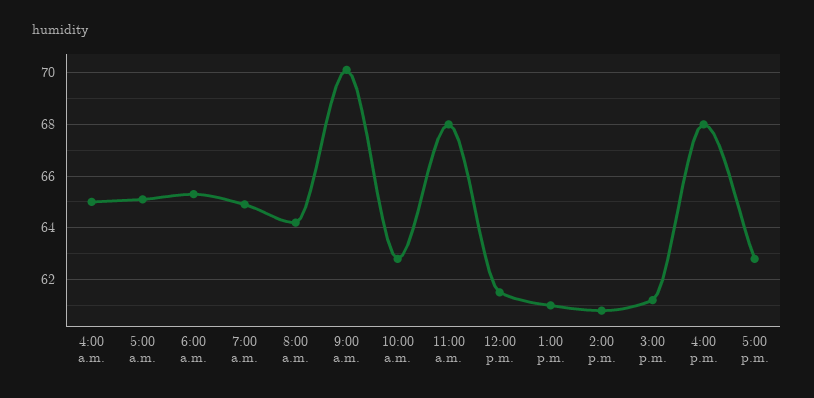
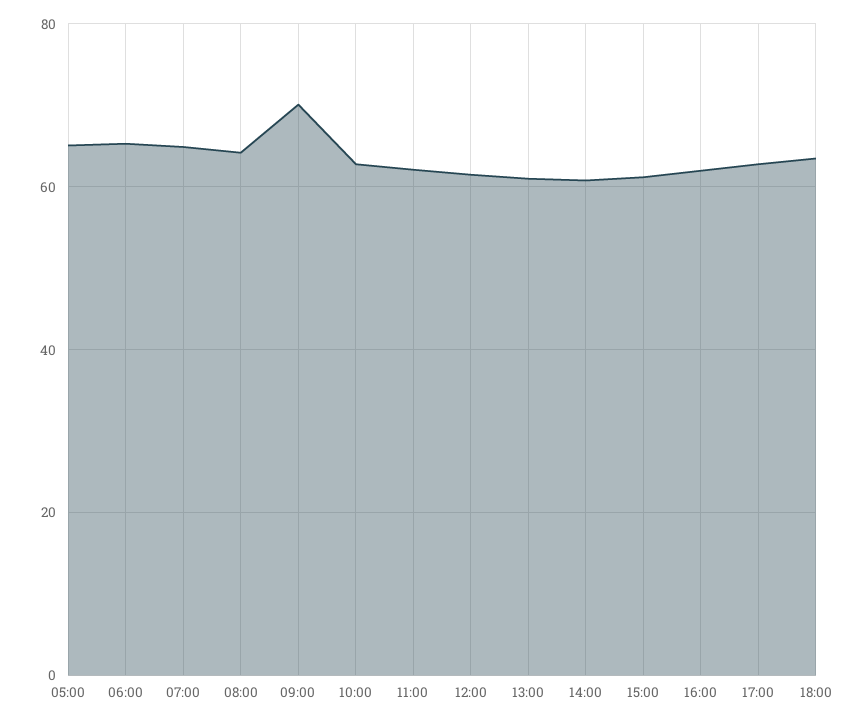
4:00 a.m.: 65 -> none
11:00 a.m.: 68 -> 62
4:00 p.m.: 68 -> 62
18:00: none -> 64

